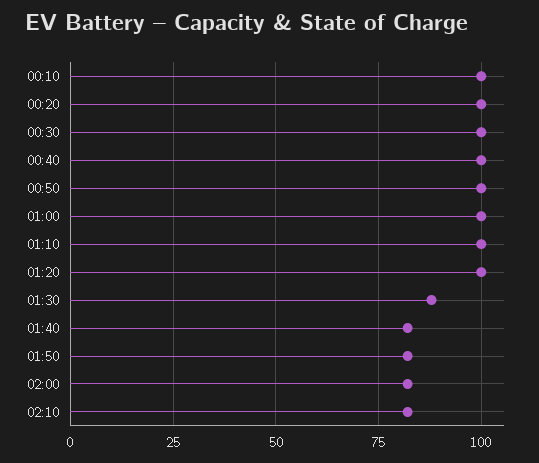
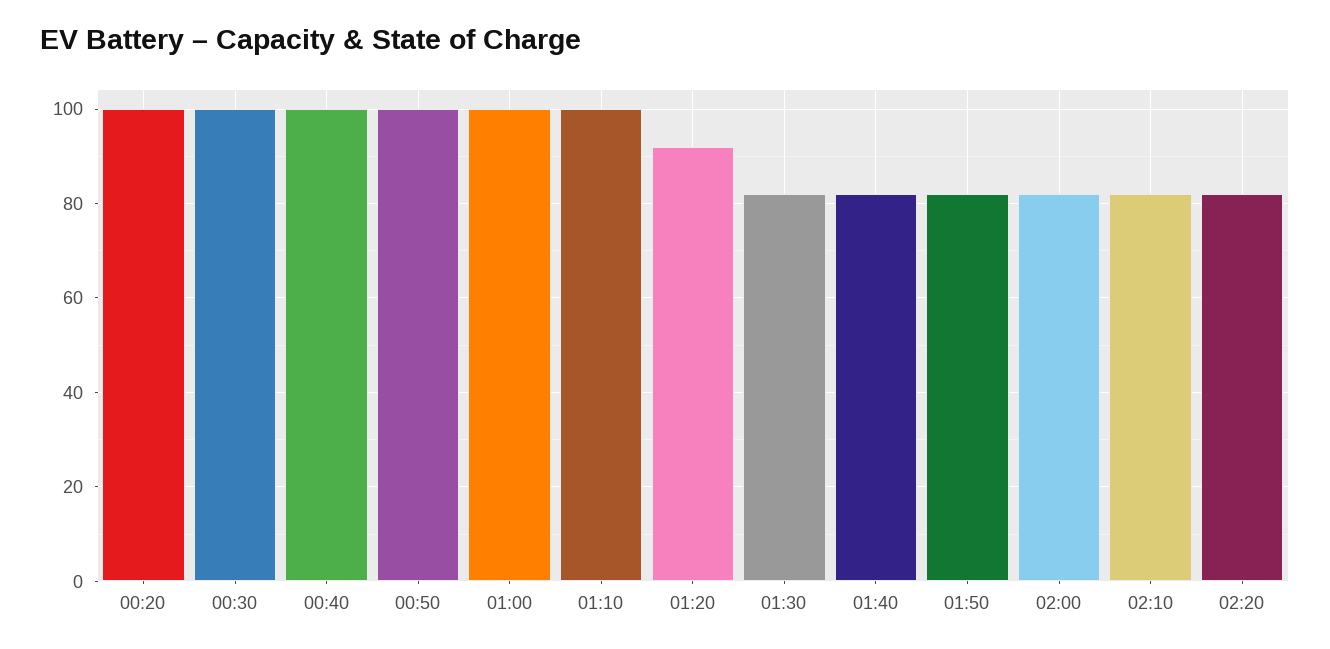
00:10: 100 -> none
01:20: 100 -> 92
01:30: 87.5 -> 82
02:20: none -> 82

